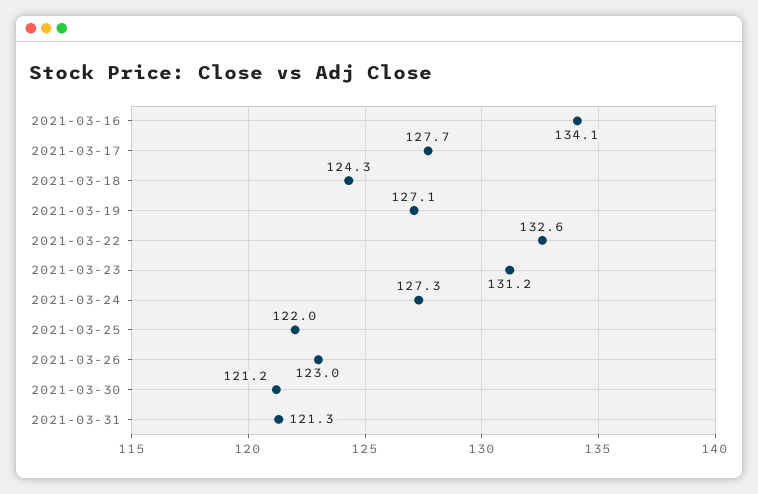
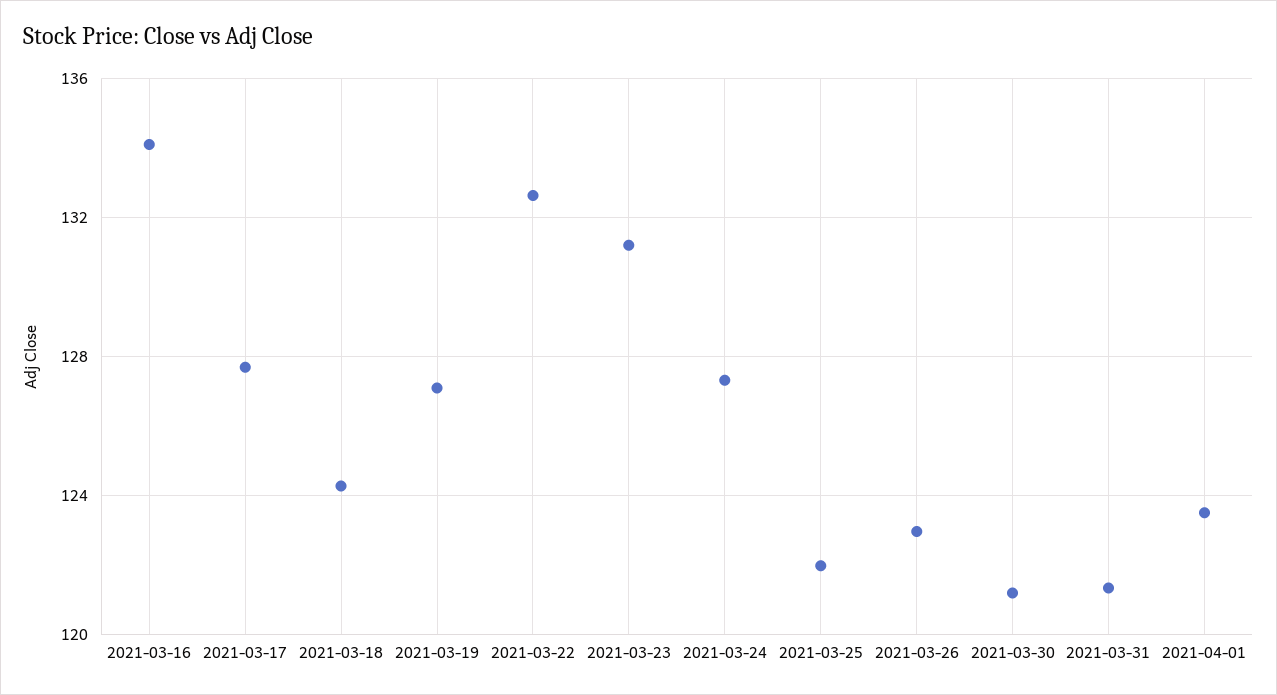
2021-04-01: none -> 123.5

